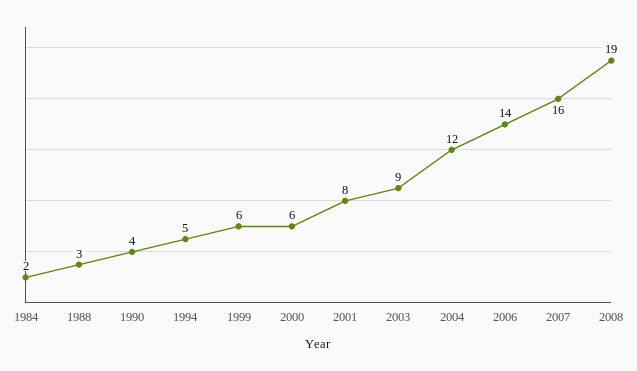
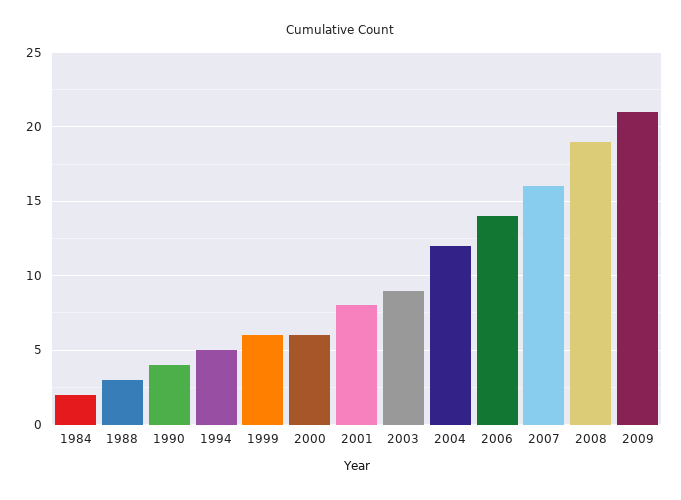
2009: none -> 21

